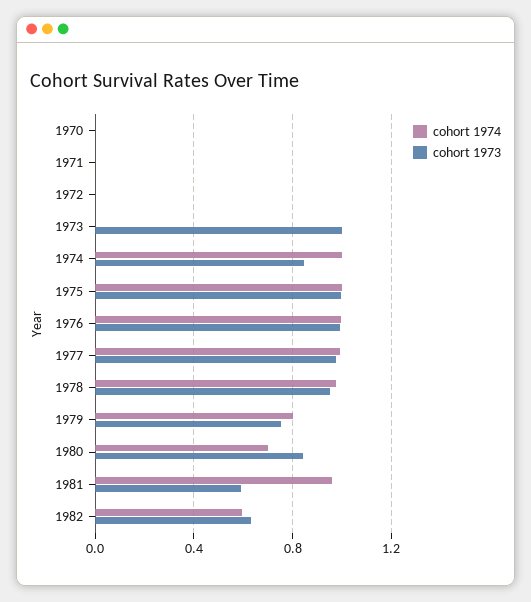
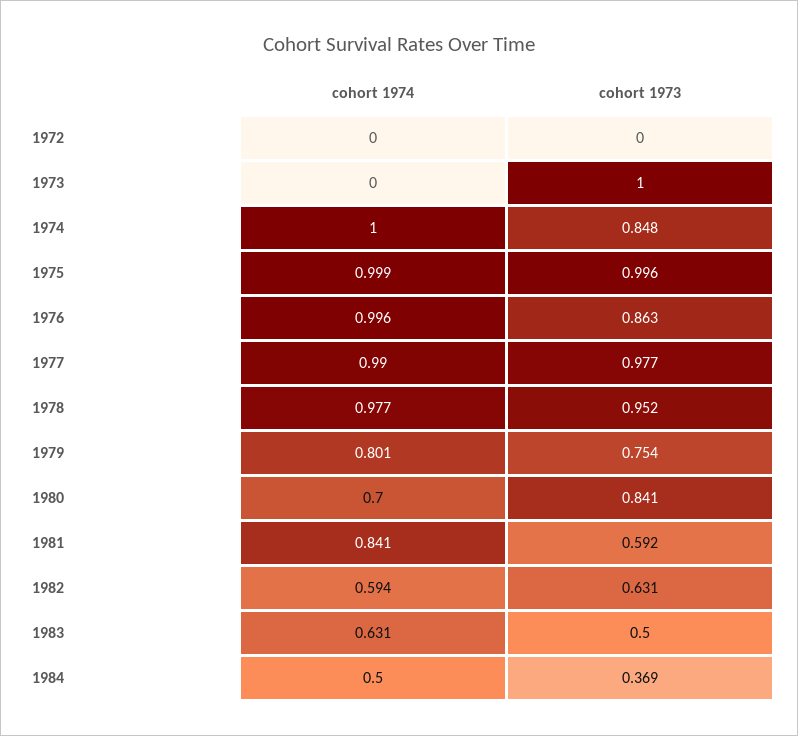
cohort 1974, 1970: 0 -> none
cohort 1973, 1970: 0 -> none
cohort 1974, 1971: 0 -> none
cohort 1973, 1971: 0 -> none
cohort 1973, 1976: 1 -> 0.863
cohort 1974, 1981: 0.95 -> 0.841
cohort 1974, 1983: none -> 0.631
cohort 1973, 1983: none -> 0.5
cohort 1974, 1984: none -> 0.5
cohort 1973, 1984: none -> 0.369

